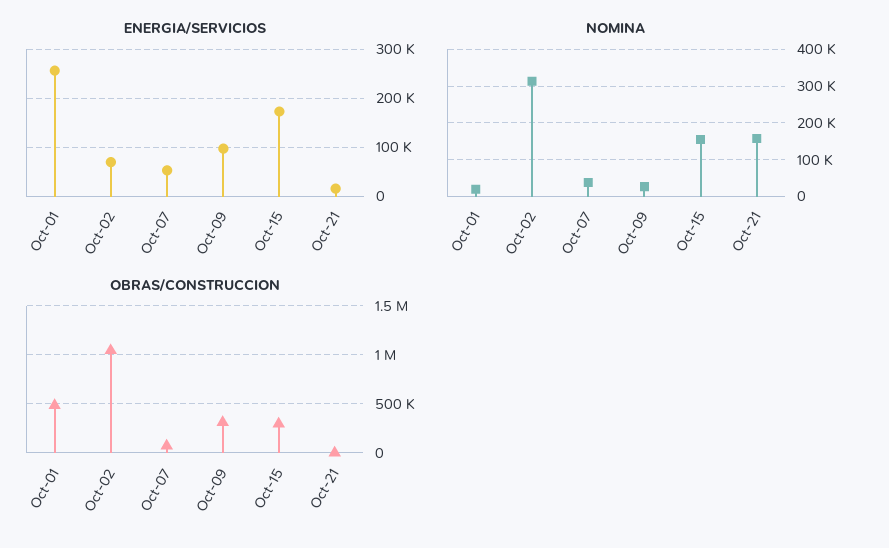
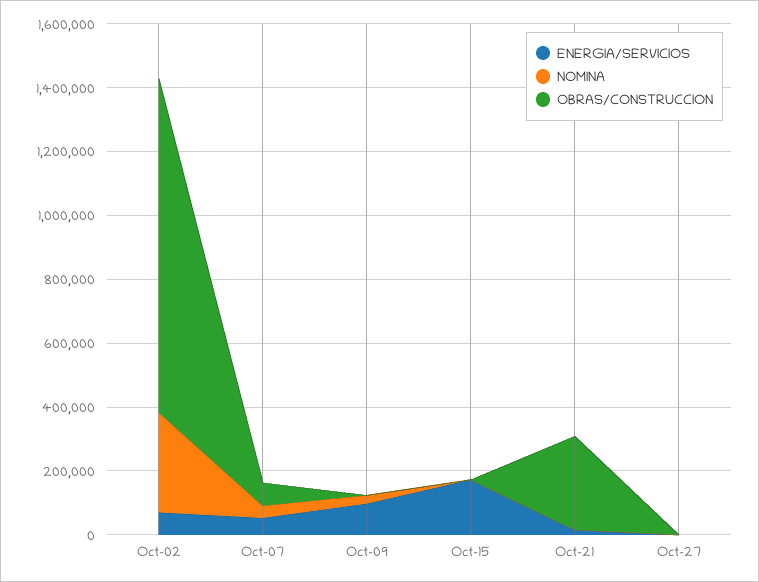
ENERGIA/SERVICIOS, Oct-01: 260000 -> none
NOMINA, Oct-01: 20000 -> none
NOMINA, Oct-15: 160000 -> 0
NOMINA, Oct-21: 160000 -> 0
OBRAS/CONSTRUCCION, Oct-01: 500000 -> none
OBRAS/CONSTRUCCION, Oct-09: 300000 -> 0
OBRAS/CONSTRUCCION, Oct-15: 300000 -> 0
OBRAS/CONSTRUCCION, Oct-21: 0 -> 300000
ENERGIA/SERVICIOS, Oct-27: none -> 0
NOMINA, Oct-27: none -> 0
OBRAS/CONSTRUCCION, Oct-27: none -> 0

